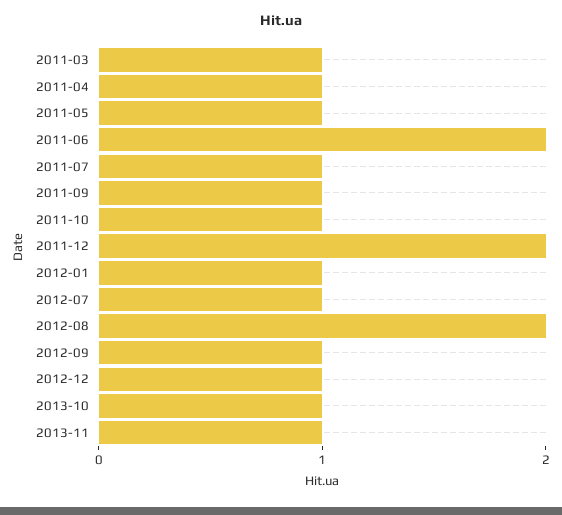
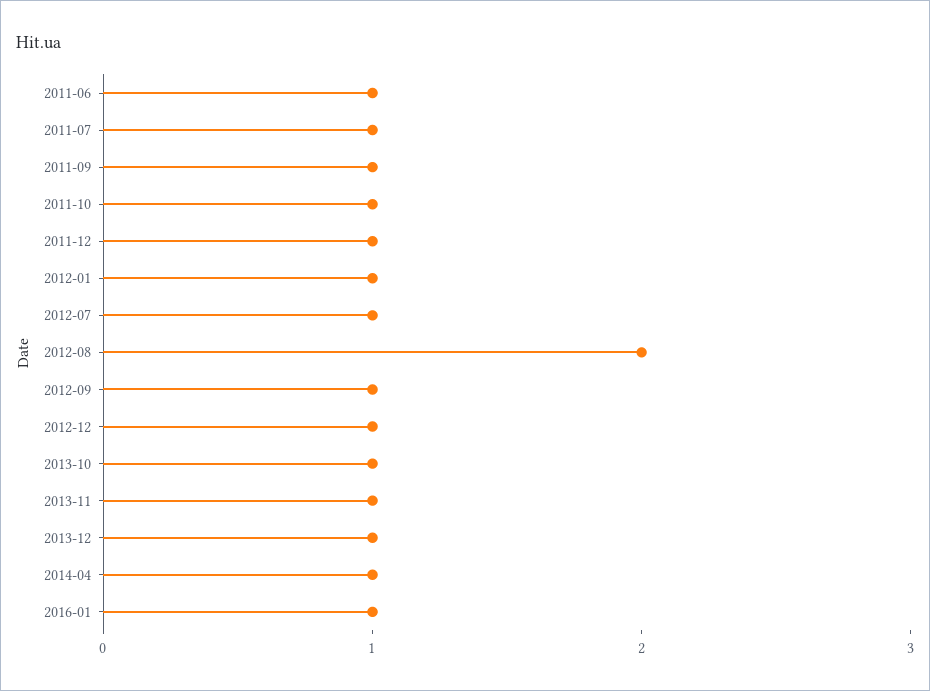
2011-03: 1 -> none
2011-04: 1 -> none
2011-05: 1 -> none
2011-06: 2 -> 1
2011-12: 2 -> 1
2013-12: none -> 1
2014-04: none -> 1
2016-01: none -> 1

